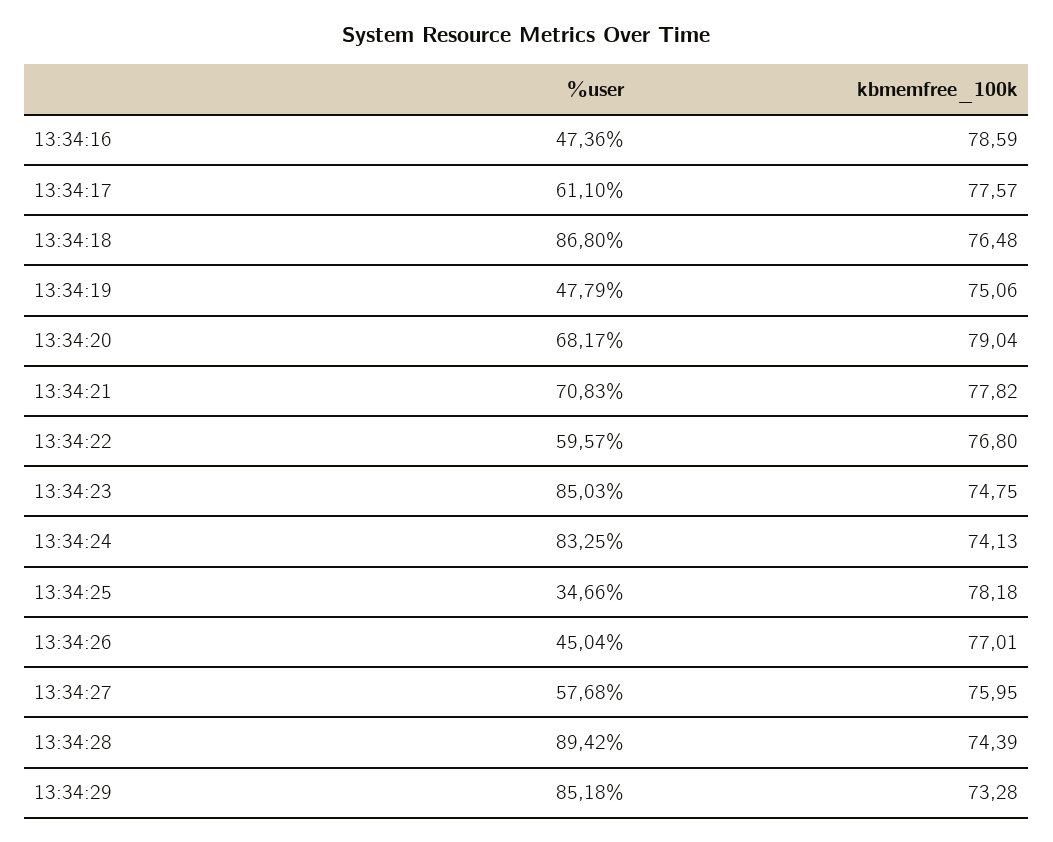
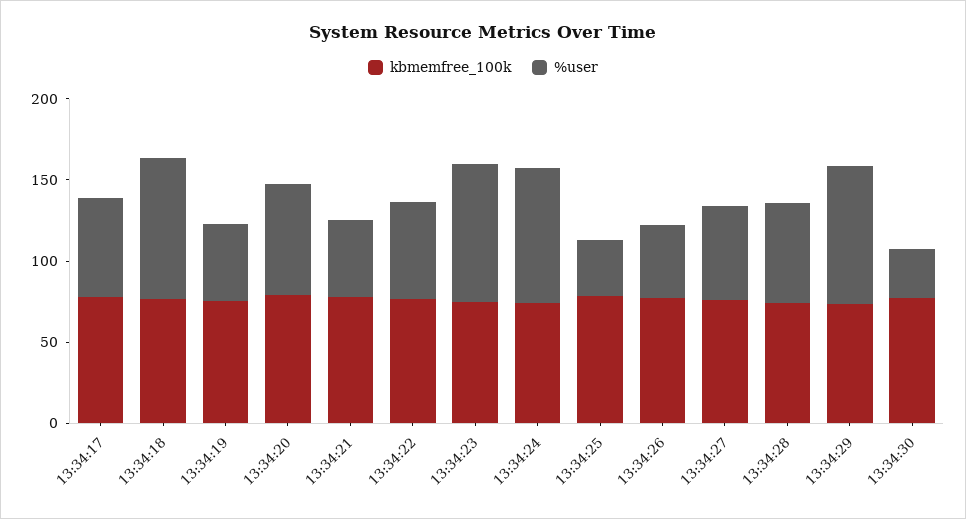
%user, 13:34:16: 47.36 -> none
kbmemfree_100k, 13:34:16: 78.59 -> none
%user, 13:34:21: 70.83 -> 50
%user, 13:34:28: 89.42 -> 60
kbmemfree_100k, 13:34:30: none -> 80
%user, 13:34:30: none -> 30

